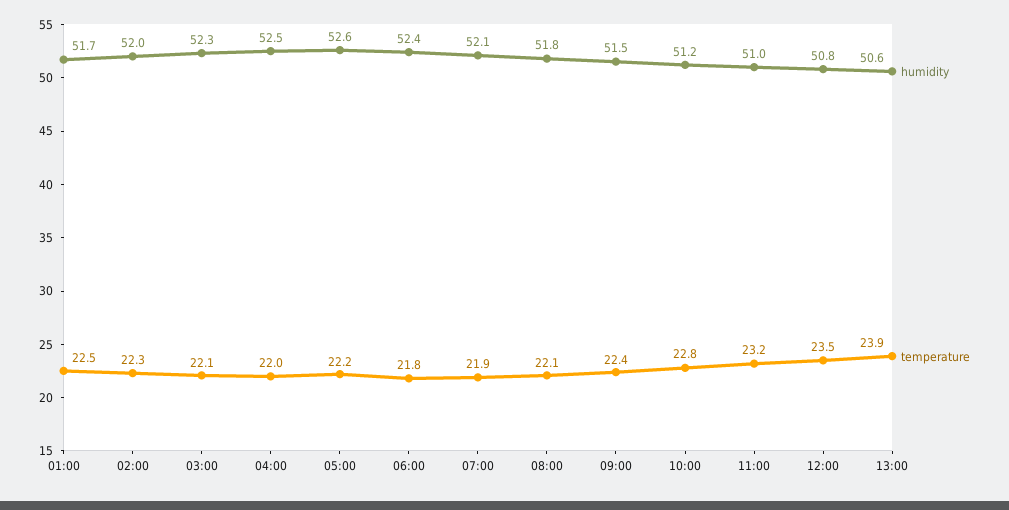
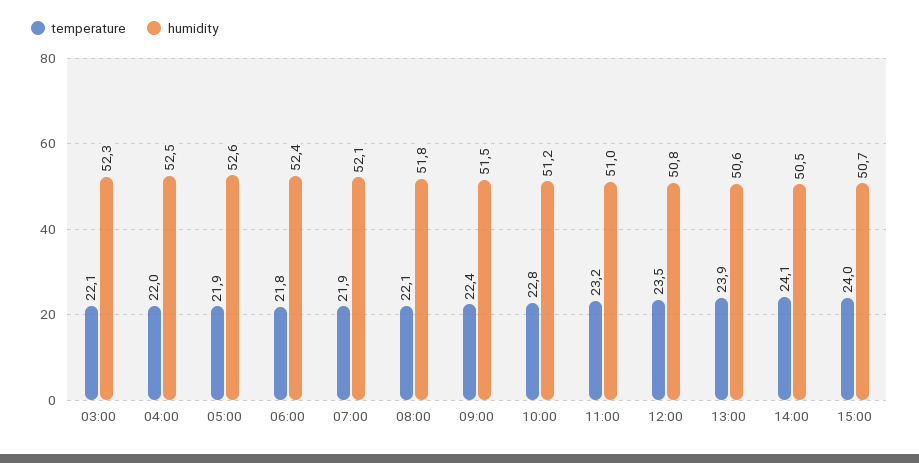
humidity, 01:00: 51.7 -> none
temperature, 01:00: 22.5 -> none
humidity, 02:00: 52 -> none
temperature, 02:00: 22.3 -> none
temperature, 05:00: 22.2 -> 21.9
temperature, 14:00: none -> 24.1
humidity, 14:00: none -> 50.5
temperature, 15:00: none -> 24
humidity, 15:00: none -> 50.7

